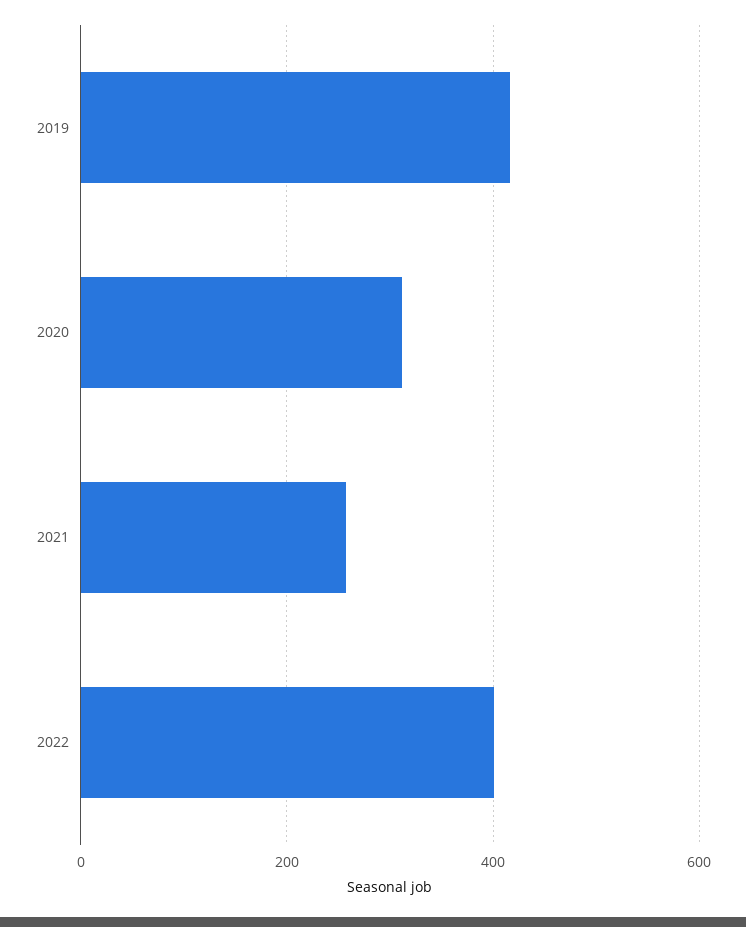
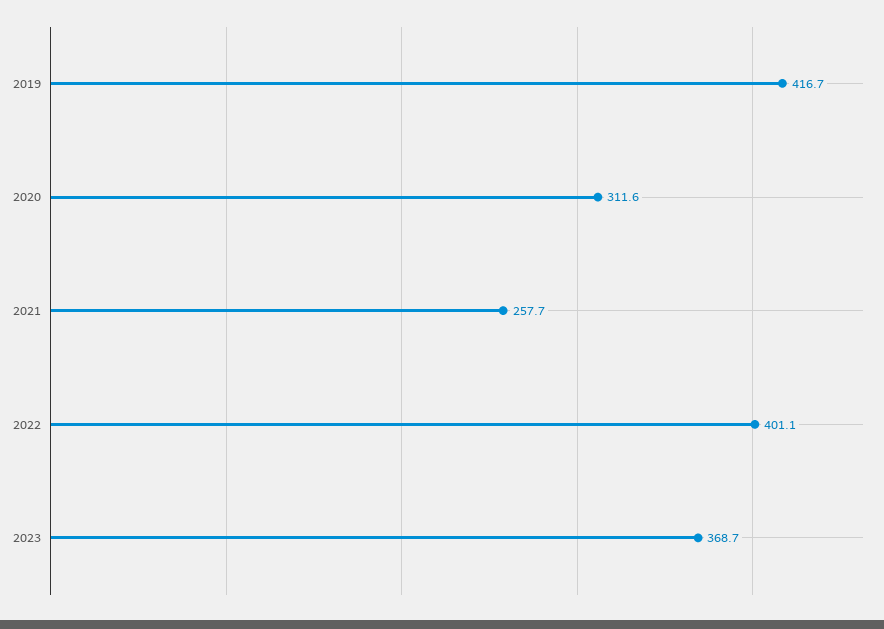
2023: none -> 368.7

